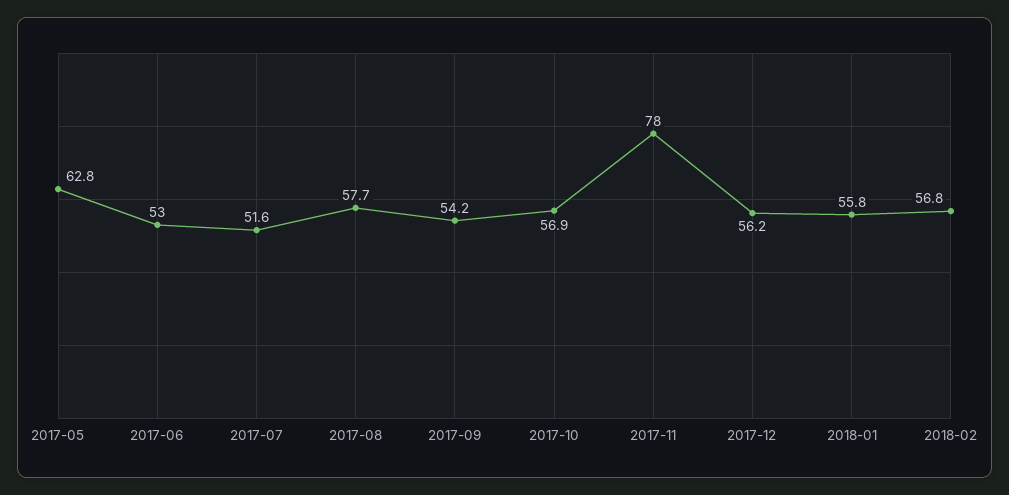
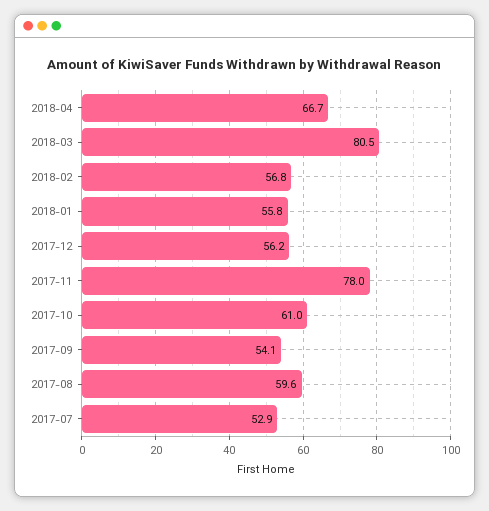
2017-05: 62.8 -> none
2017-06: 53 -> none
2017-07: 51.6 -> 52.9
2017-08: 57.7 -> 59.6
2017-09: 54.2 -> 54.1
2017-10: 56.9 -> 61
2018-04: none -> 66.7
2018-03: none -> 80.5

